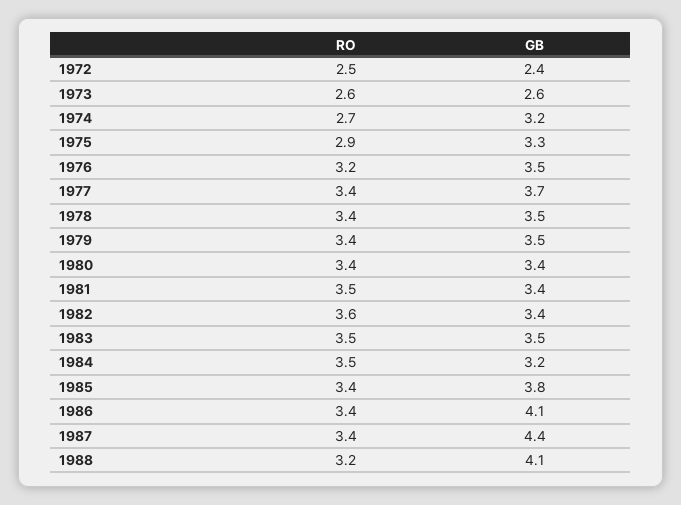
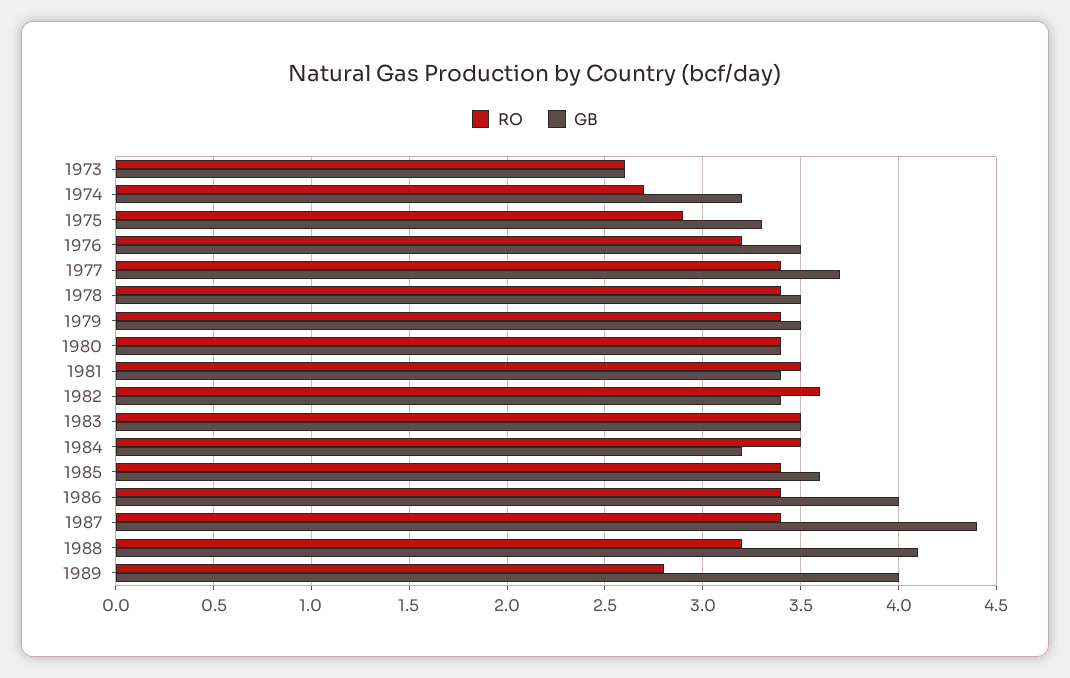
RO, 1972: 2.5 -> none
GB, 1972: 2.4 -> none
GB, 1985: 3.8 -> 3.6
GB, 1986: 4.1 -> 4
RO, 1989: none -> 2.8
GB, 1989: none -> 4

